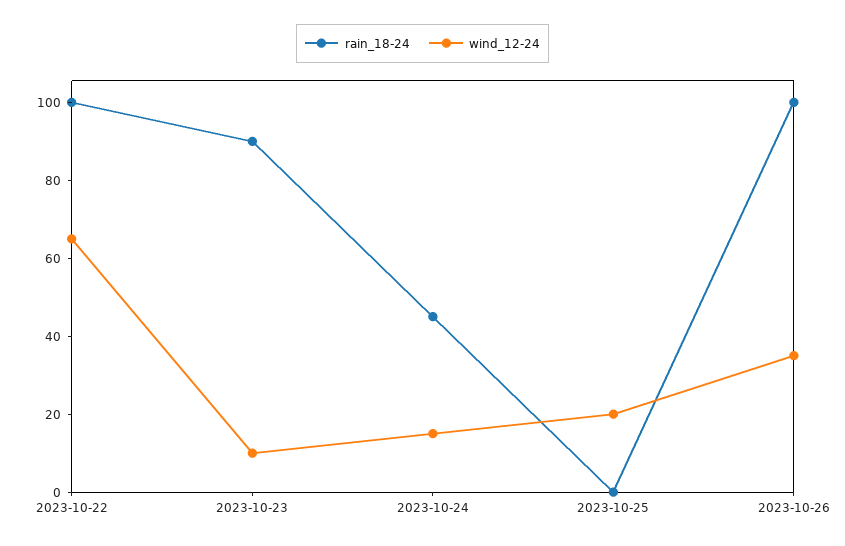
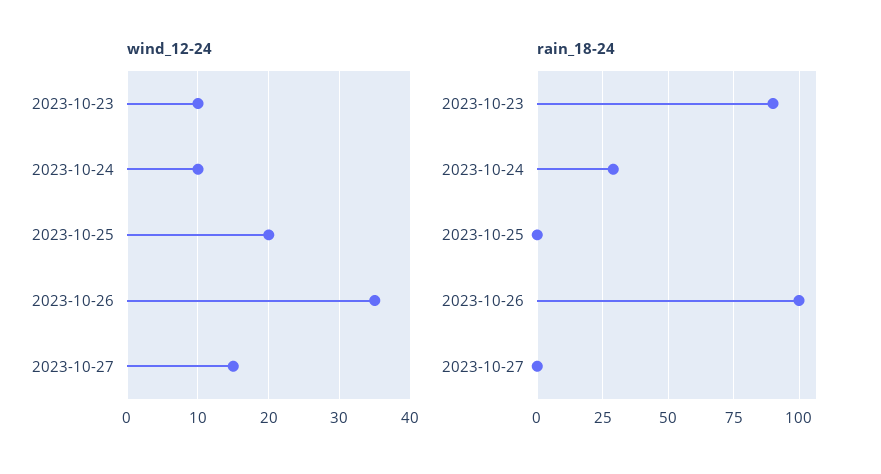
rain_18-24, 2023-10-22: 100 -> none
wind_12-24, 2023-10-22: 65 -> none
rain_18-24, 2023-10-24: 45 -> 30
wind_12-24, 2023-10-24: 15 -> 10
wind_12-24, 2023-10-27: none -> 15
rain_18-24, 2023-10-27: none -> 0

